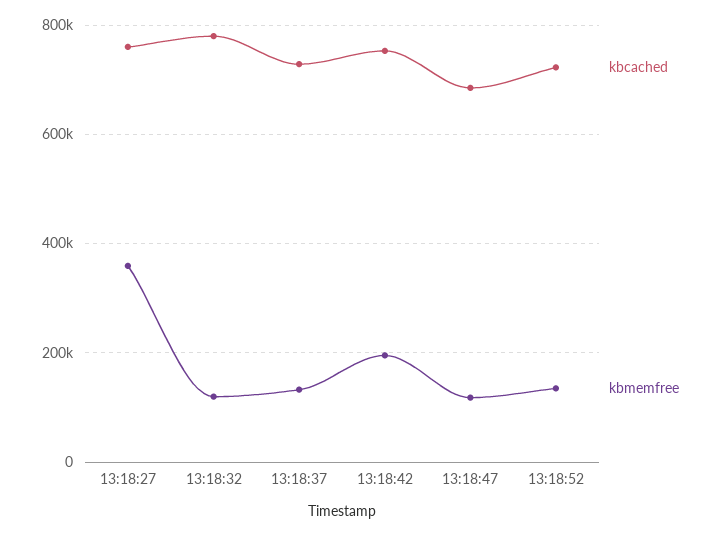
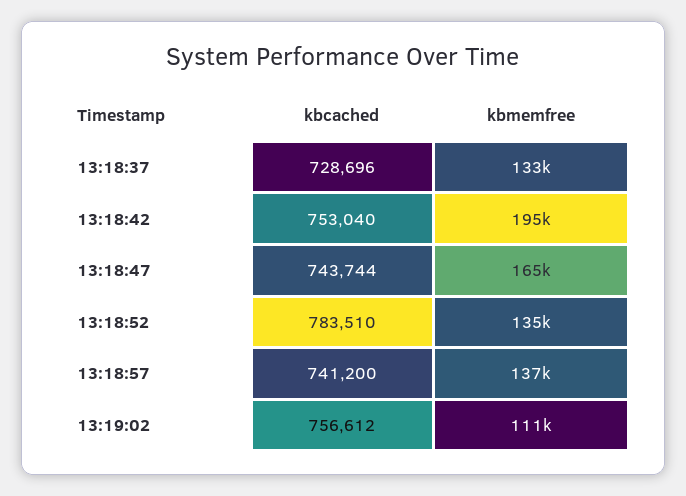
kbcached, 13:18:27: 760000 -> none
kbmemfree, 13:18:27: 360000 -> none
kbcached, 13:18:32: 780000 -> none
kbmemfree, 13:18:32: 120000 -> none
kbcached, 13:18:47: 680000 -> 743744
kbmemfree, 13:18:47: 120000 -> 165000
kbcached, 13:18:52: 720000 -> 783510
kbcached, 13:18:57: none -> 741200
kbmemfree, 13:18:57: none -> 137000
kbcached, 13:19:02: none -> 756612
kbmemfree, 13:19:02: none -> 111000

